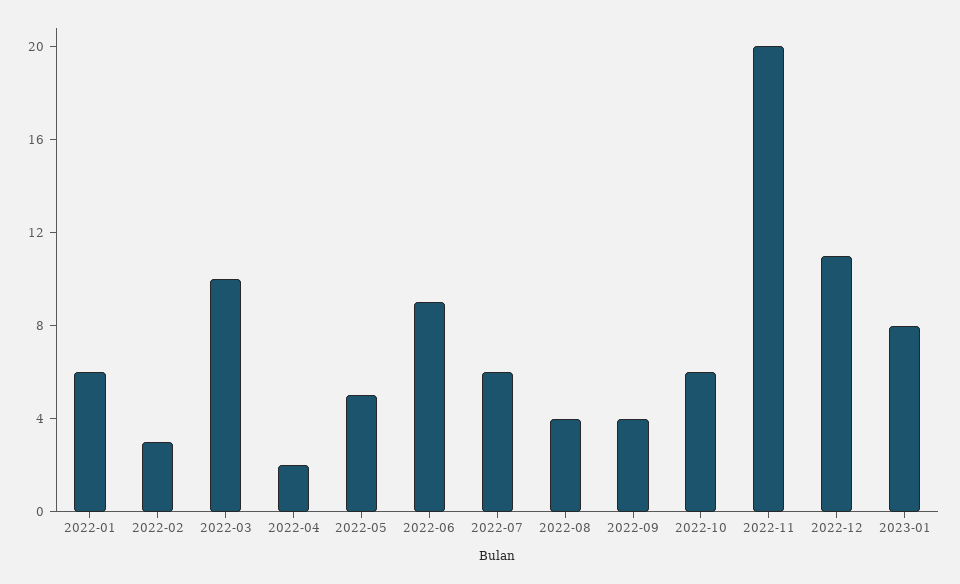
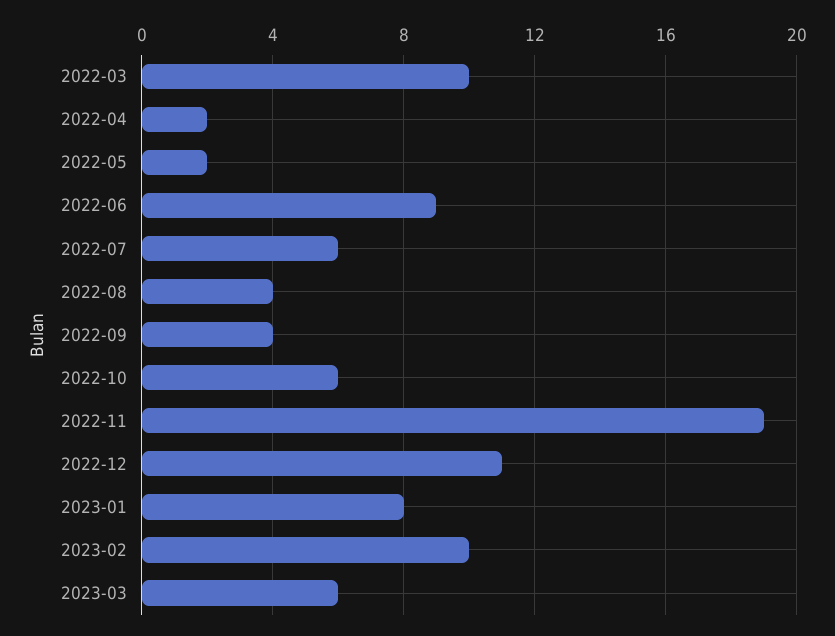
2022-01: 6 -> none
2022-02: 3 -> none
2022-05: 5 -> 2
2022-11: 20 -> 19
2023-02: none -> 10
2023-03: none -> 6

